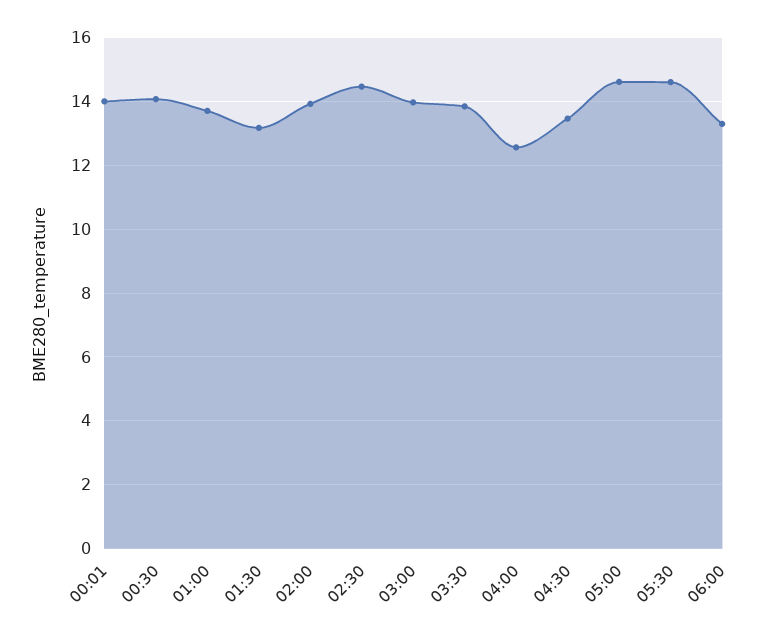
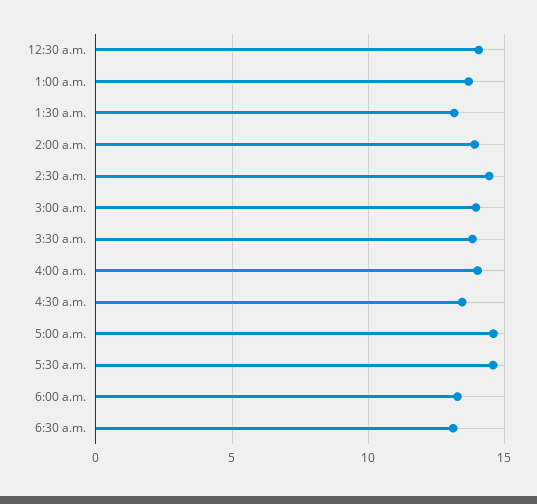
00:01: 14 -> none
04:00: 12.6 -> 14
6:30 a.m.: none -> 13

